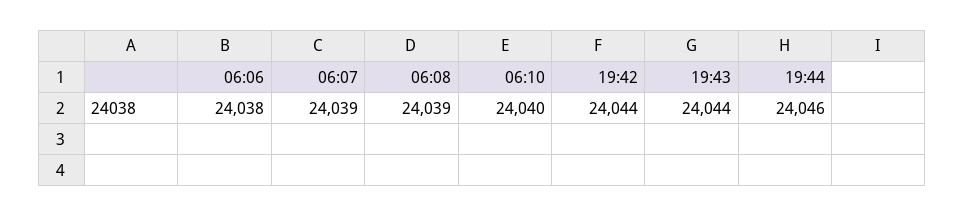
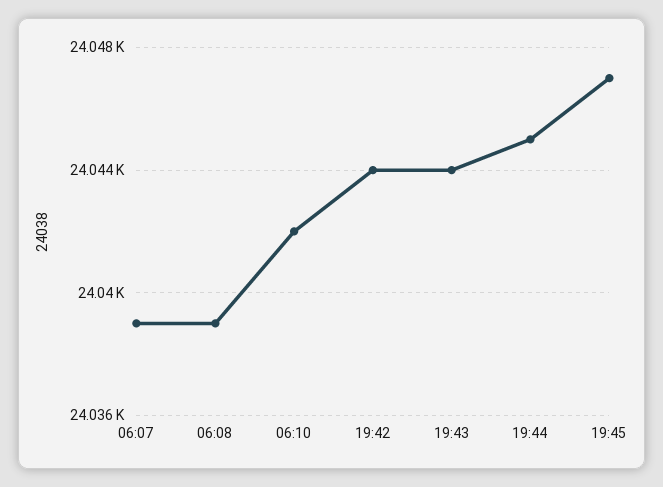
06:06: 24038 -> none
06:10: 24040 -> 24042
19:44: 24046 -> 24045
19:45: none -> 24047

